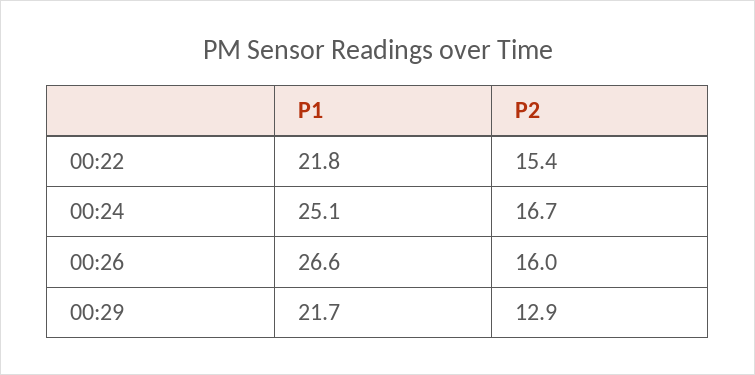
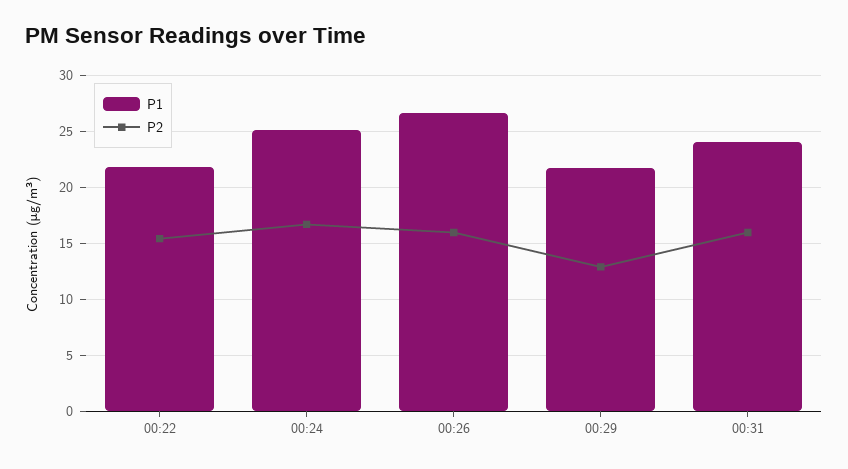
P1, 00:31: none -> 24
P2, 00:31: none -> 16

